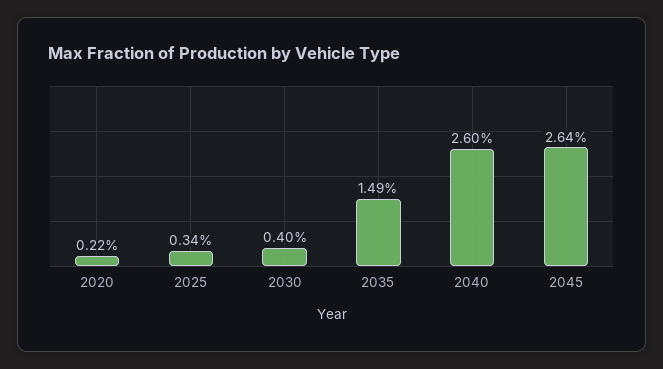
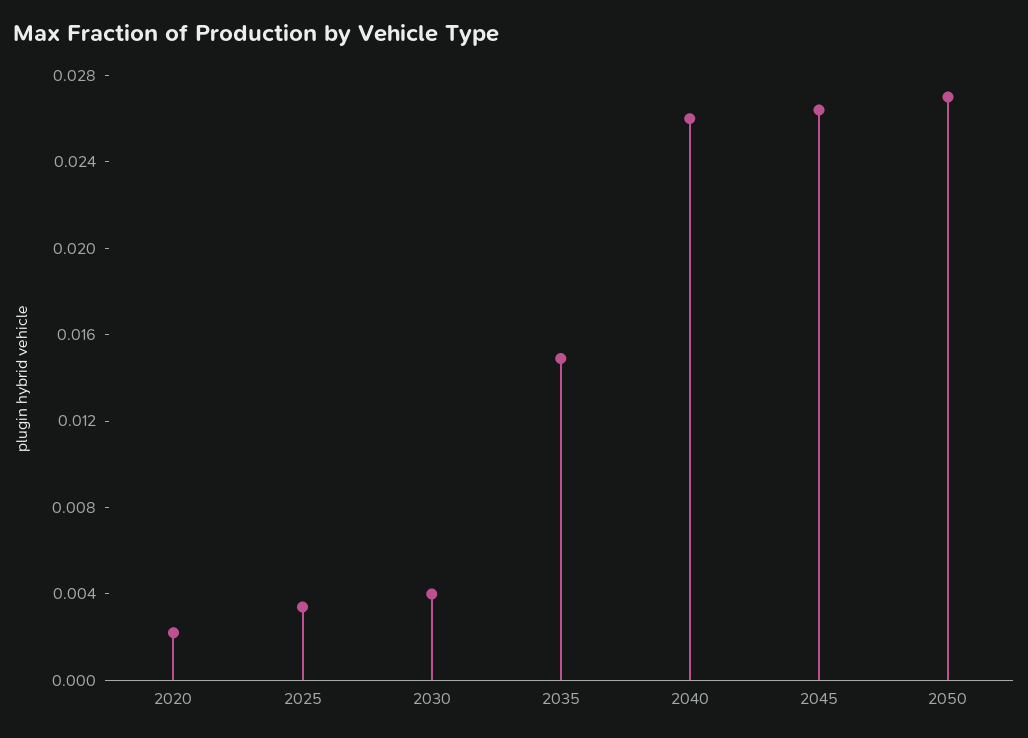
2050: none -> 0.027

